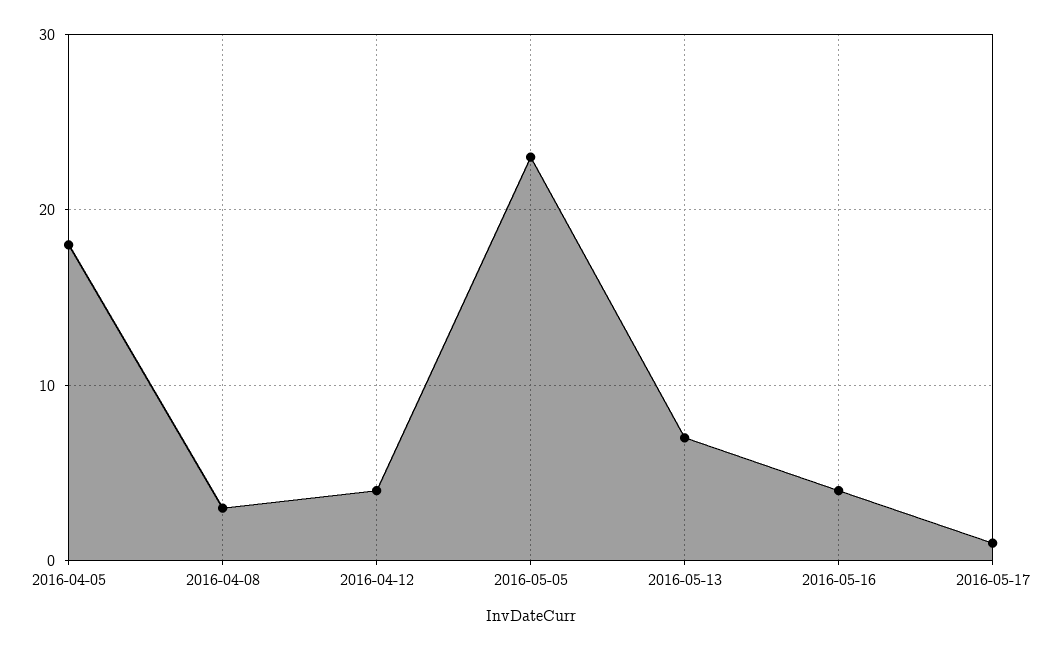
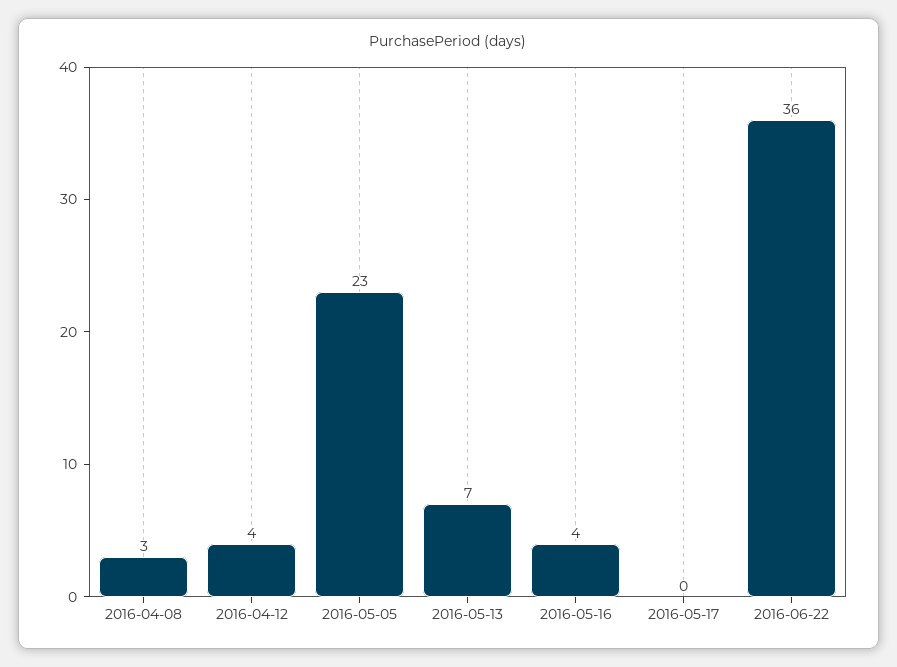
2016-04-05: 18 -> none
2016-05-17: 1 -> 0
2016-06-22: none -> 36

